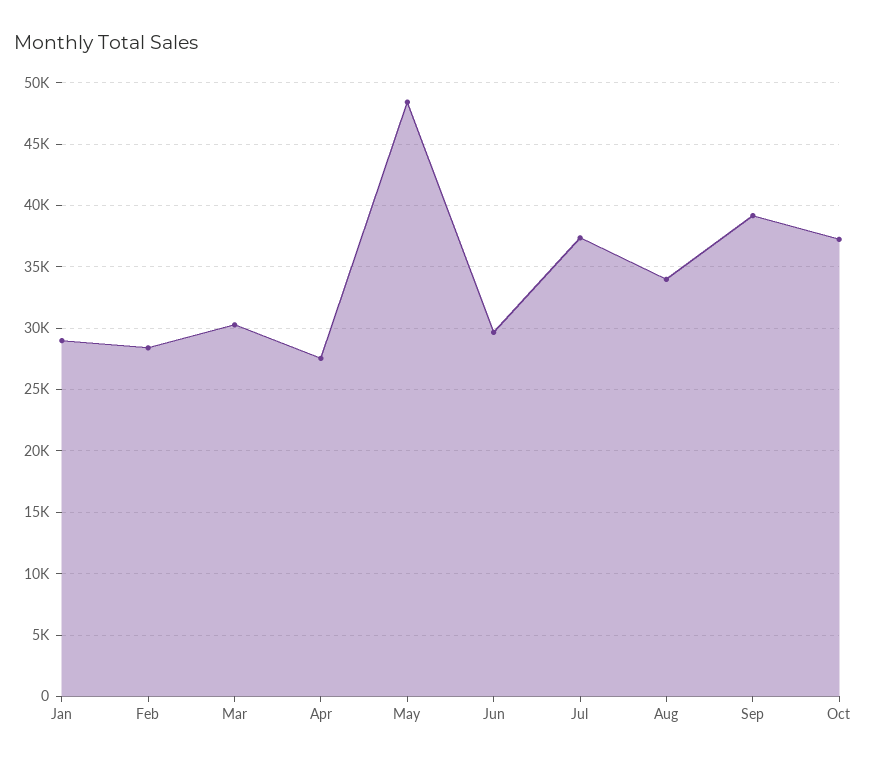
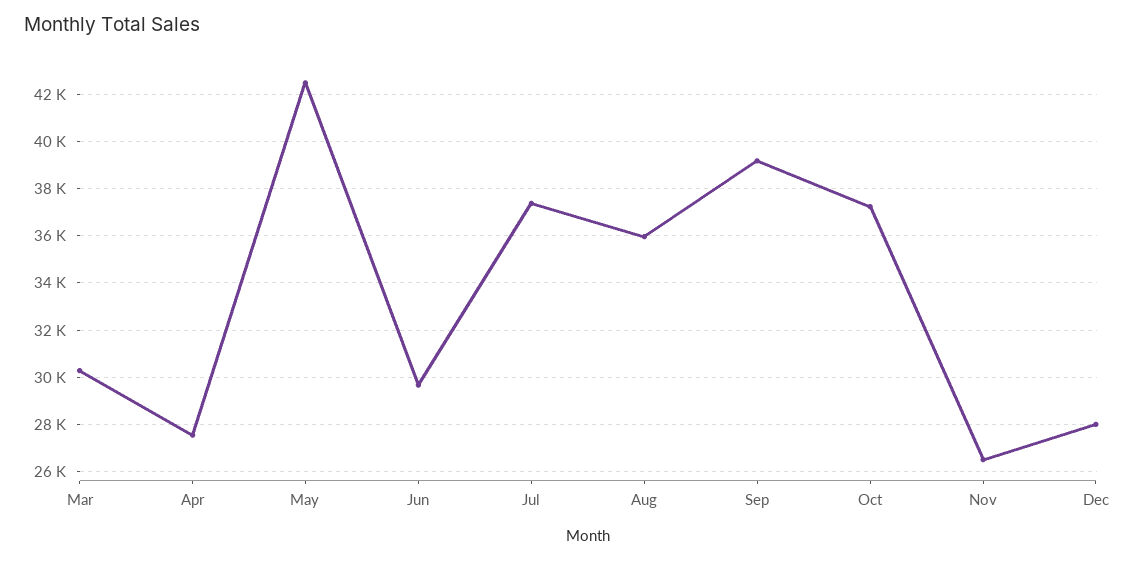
Jan: 29000 -> none
Feb: 28500 -> none
May: 48500 -> 42500
Aug: 34000 -> 36000
Nov: none -> 26500
Dec: none -> 28000

